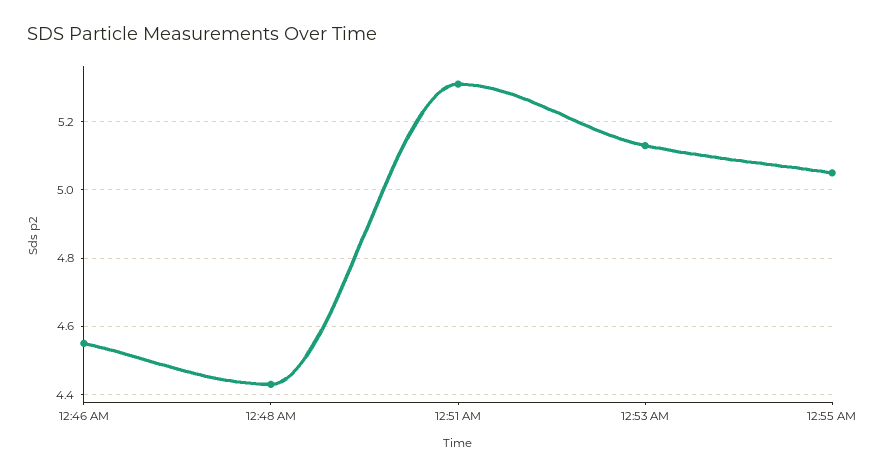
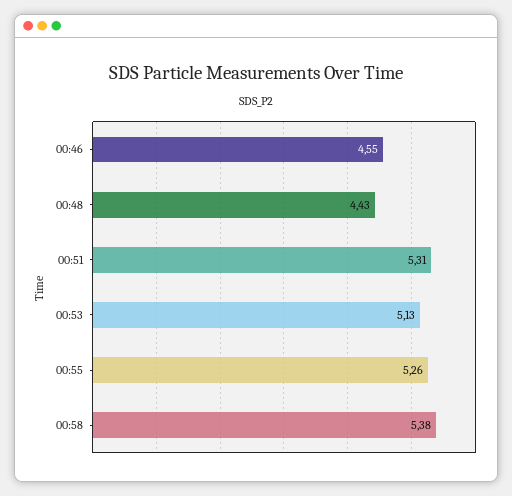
12:55 AM: 5.05 -> 5.26
00:58: none -> 5.38

